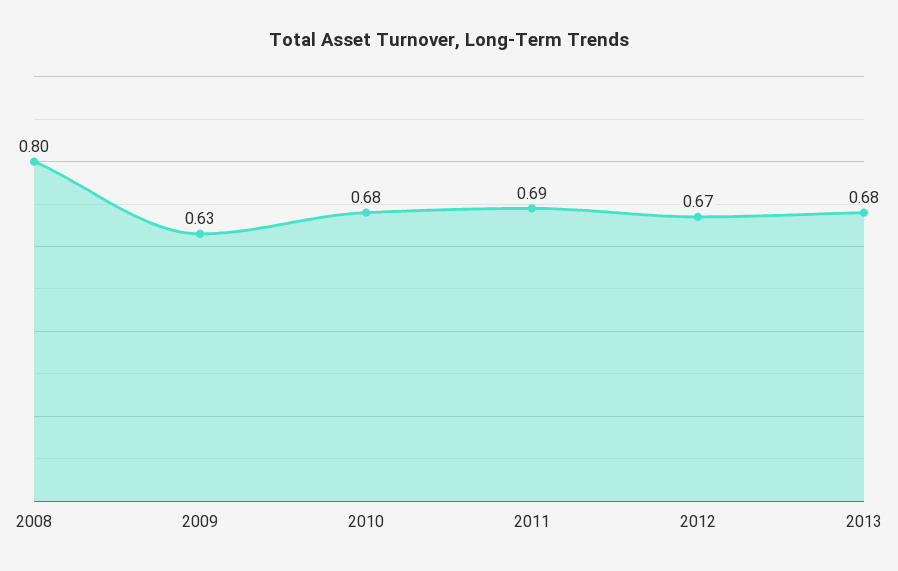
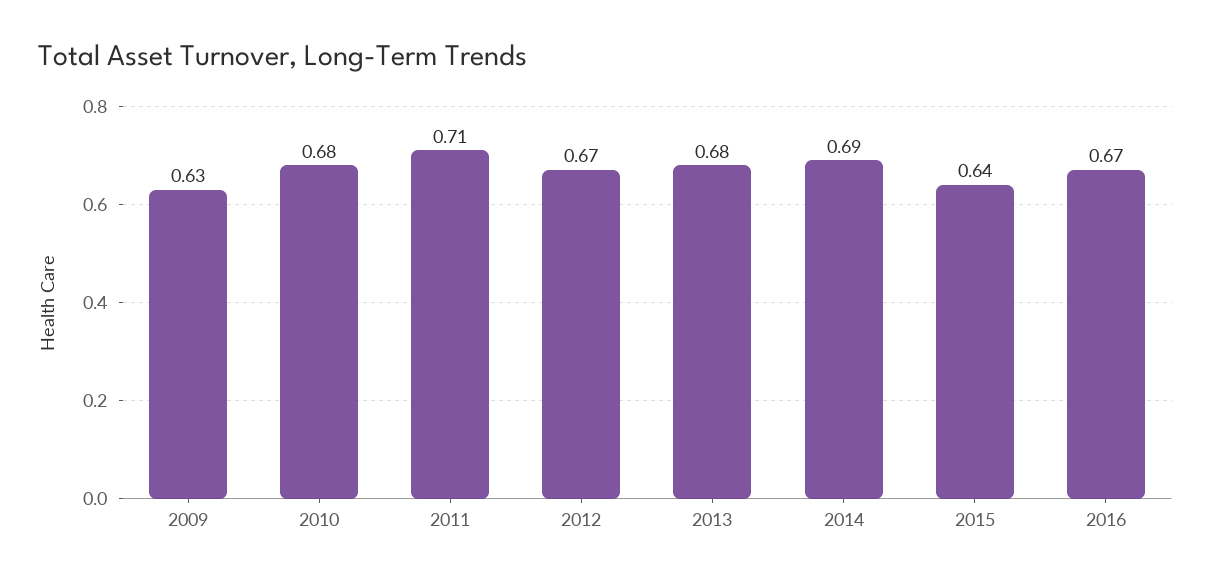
2008: 0.8 -> none
2011: 0.69 -> 0.71
2014: none -> 0.69
2015: none -> 0.64
2016: none -> 0.67

